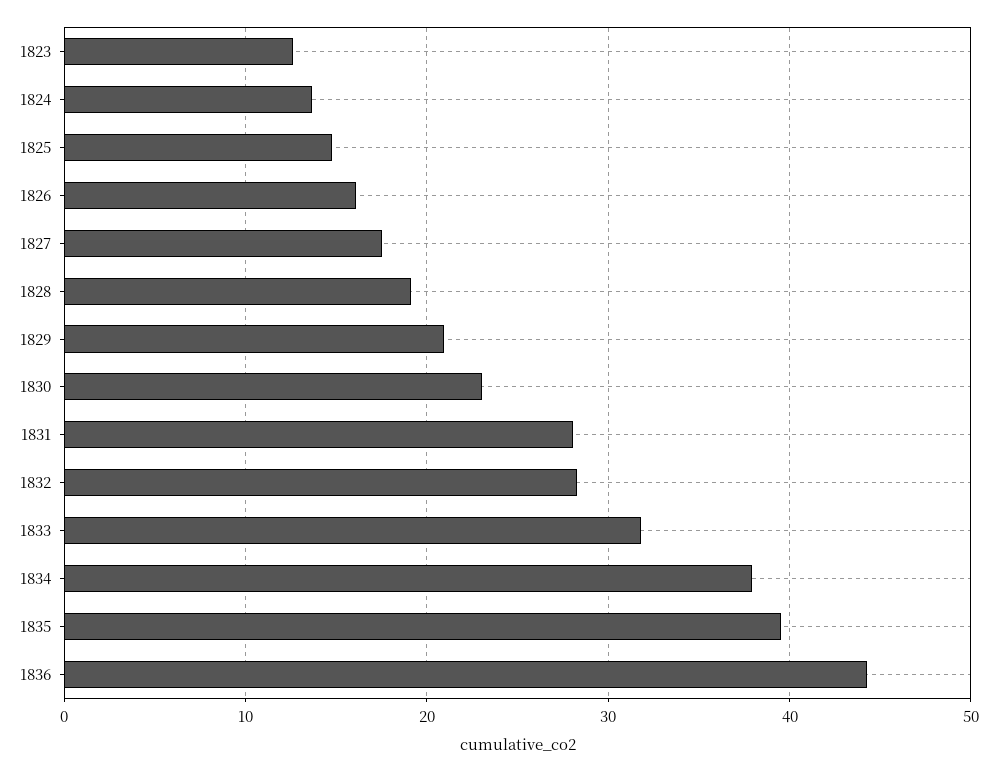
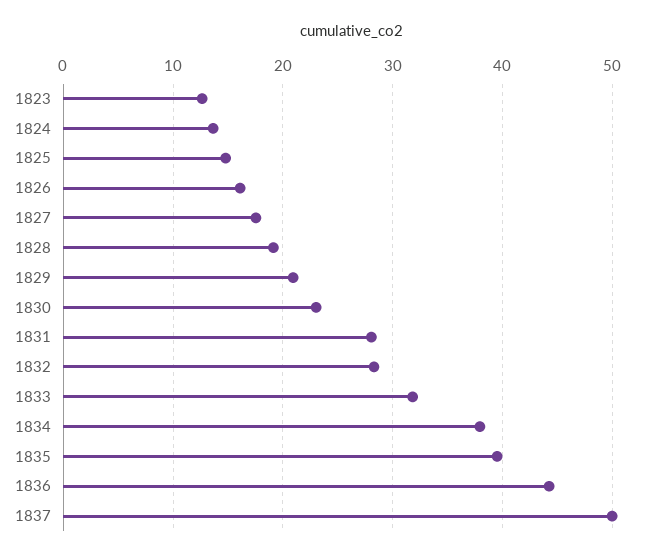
1837: none -> 50

